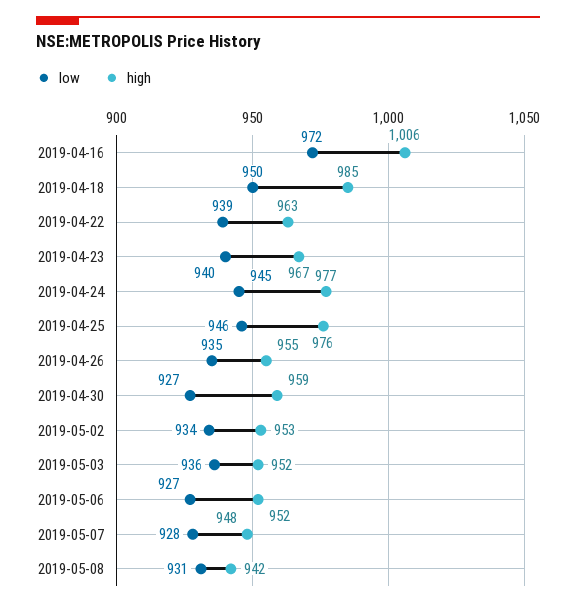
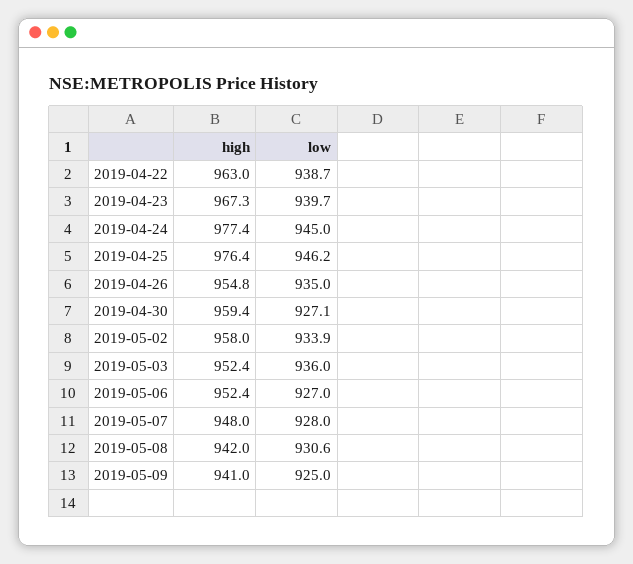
low, 2019-04-16: 972 -> none
high, 2019-04-16: 1006 -> none
low, 2019-04-18: 950 -> none
high, 2019-04-18: 985 -> none
high, 2019-05-02: 953 -> 958
high, 2019-05-09: none -> 941
low, 2019-05-09: none -> 925

